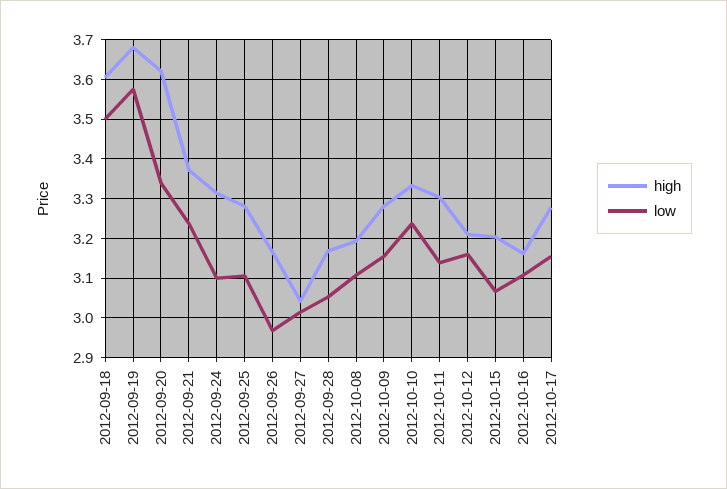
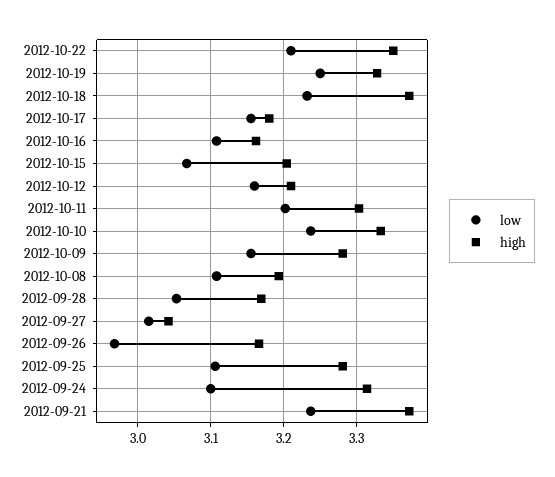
high, 2012-09-18: 3.6 -> none
low, 2012-09-18: 3.5 -> none
high, 2012-09-19: 3.68 -> none
low, 2012-09-19: 3.58 -> none
high, 2012-09-20: 3.62 -> none
low, 2012-09-20: 3.34 -> none
low, 2012-10-11: 3.14 -> 3.2
high, 2012-10-17: 3.28 -> 3.18
low, 2012-10-22: none -> 3.21
high, 2012-10-22: none -> 3.35
low, 2012-10-19: none -> 3.25
high, 2012-10-19: none -> 3.33
low, 2012-10-18: none -> 3.23
high, 2012-10-18: none -> 3.37

